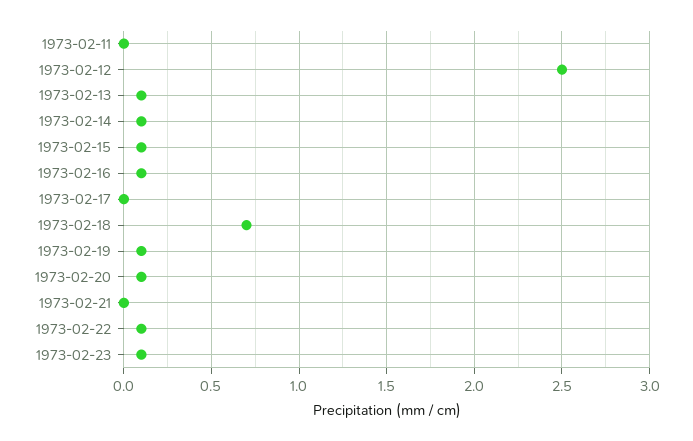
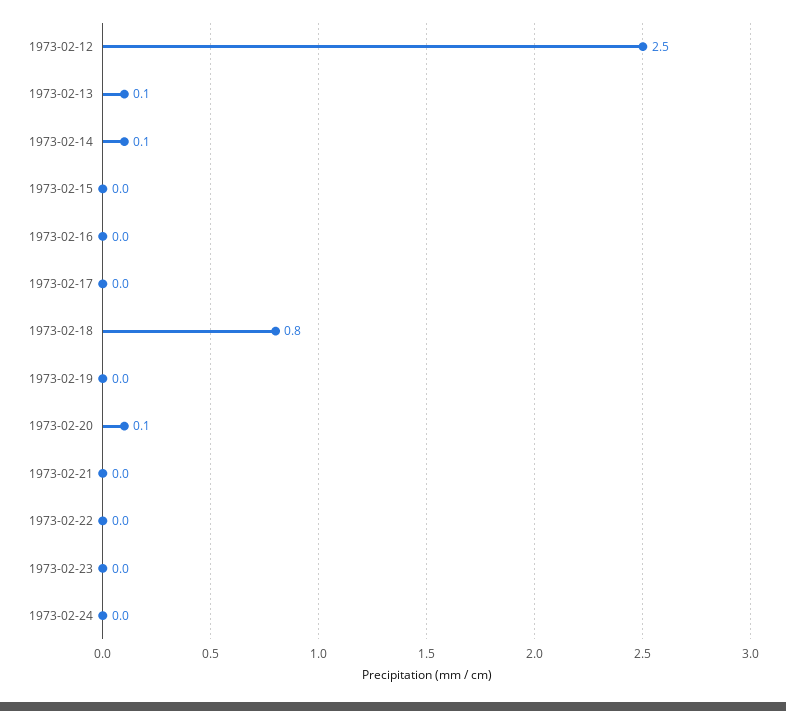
1973-02-11: 0 -> none
1973-02-15: 0.1 -> 0
1973-02-16: 0.1 -> 0
1973-02-18: 0.7 -> 0.8
1973-02-19: 0.1 -> 0
1973-02-22: 0.1 -> 0
1973-02-23: 0.1 -> 0
1973-02-24: none -> 0

